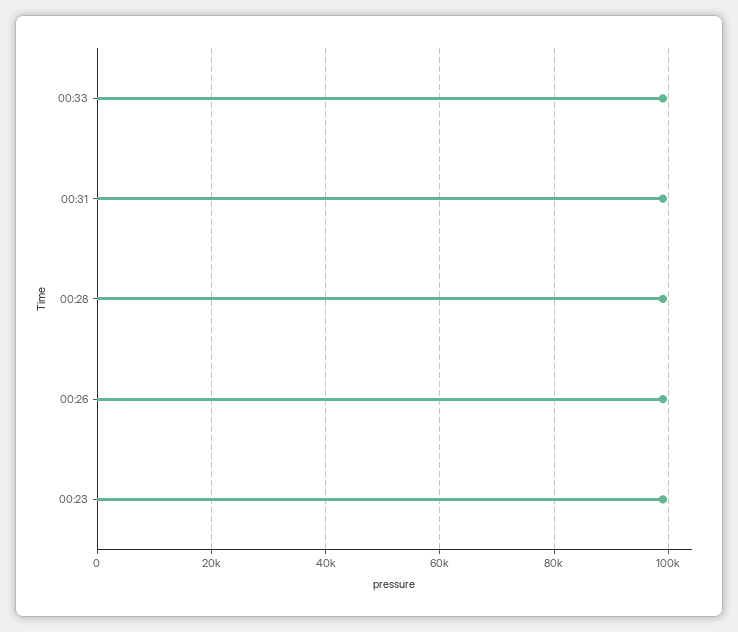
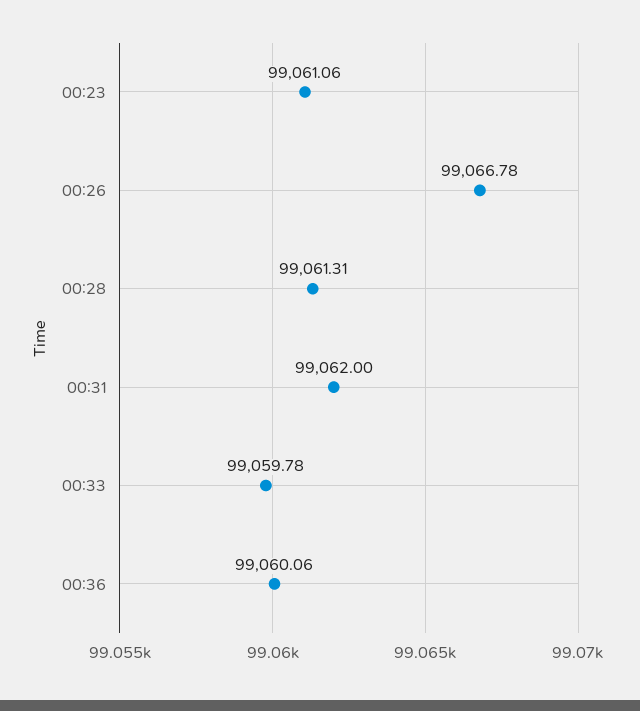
00:36: none -> 99060.06

